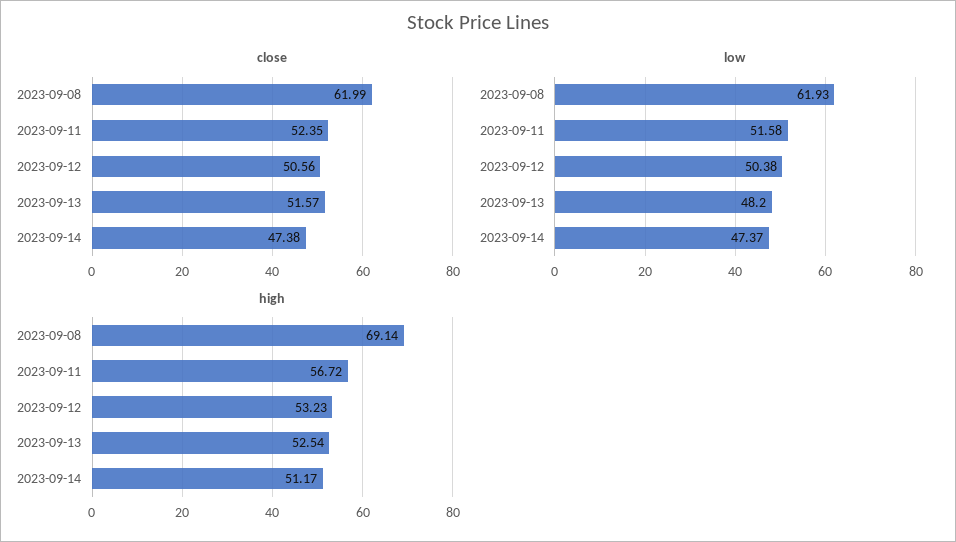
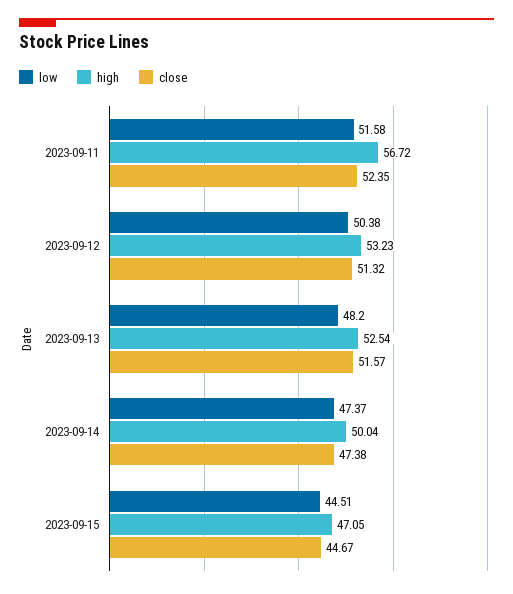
close, 2023-09-08: 61.99 -> none
close, 2023-09-12: 50.56 -> 51.32
low, 2023-09-08: 61.93 -> none
high, 2023-09-08: 69.14 -> none
high, 2023-09-14: 51.17 -> 50.04
low, 2023-09-15: none -> 44.51
high, 2023-09-15: none -> 47.05
close, 2023-09-15: none -> 44.67

